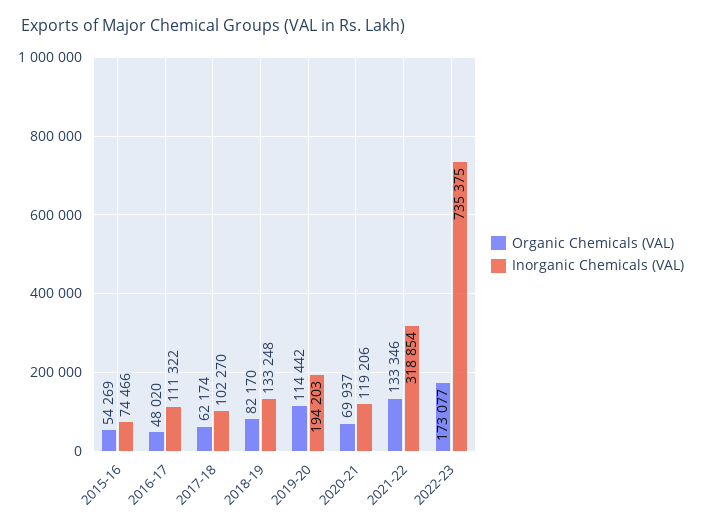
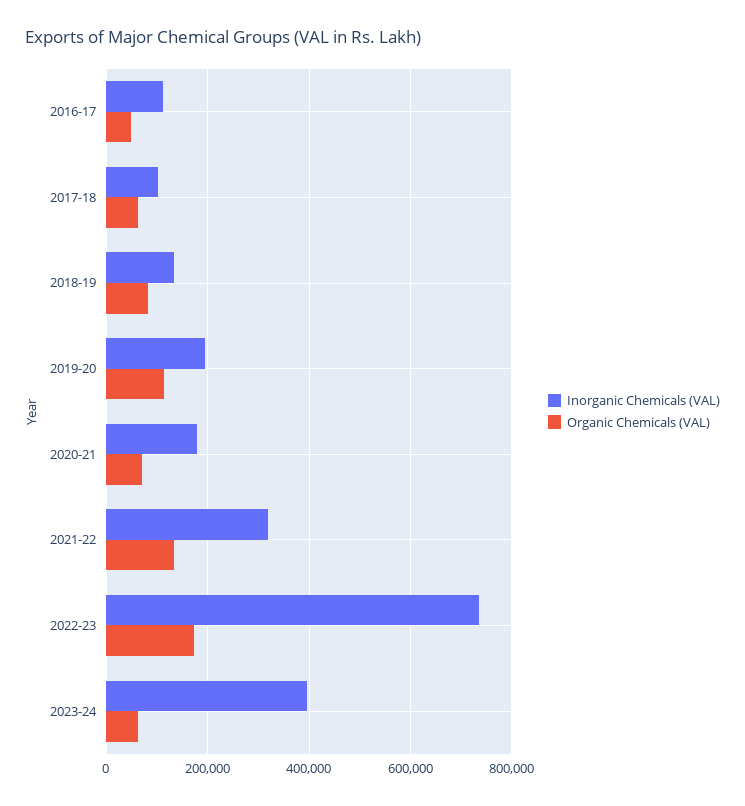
Organic Chemicals (VAL), 2015-16: 54269 -> none
Inorganic Chemicals (VAL), 2015-16: 74466 -> none
Inorganic Chemicals (VAL), 2020-21: 119206 -> 180000
Inorganic Chemicals (VAL), 2023-24: none -> 400000
Organic Chemicals (VAL), 2023-24: none -> 60000

